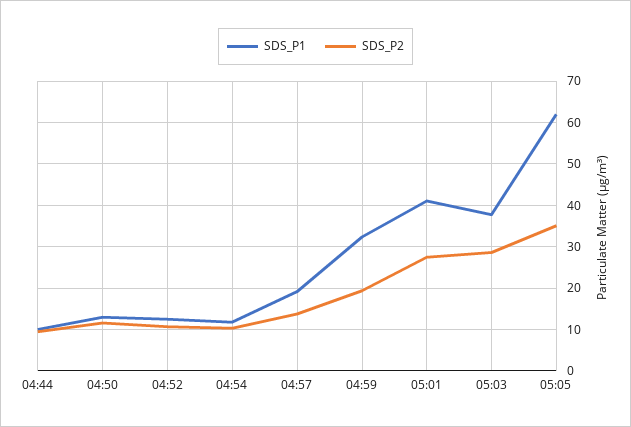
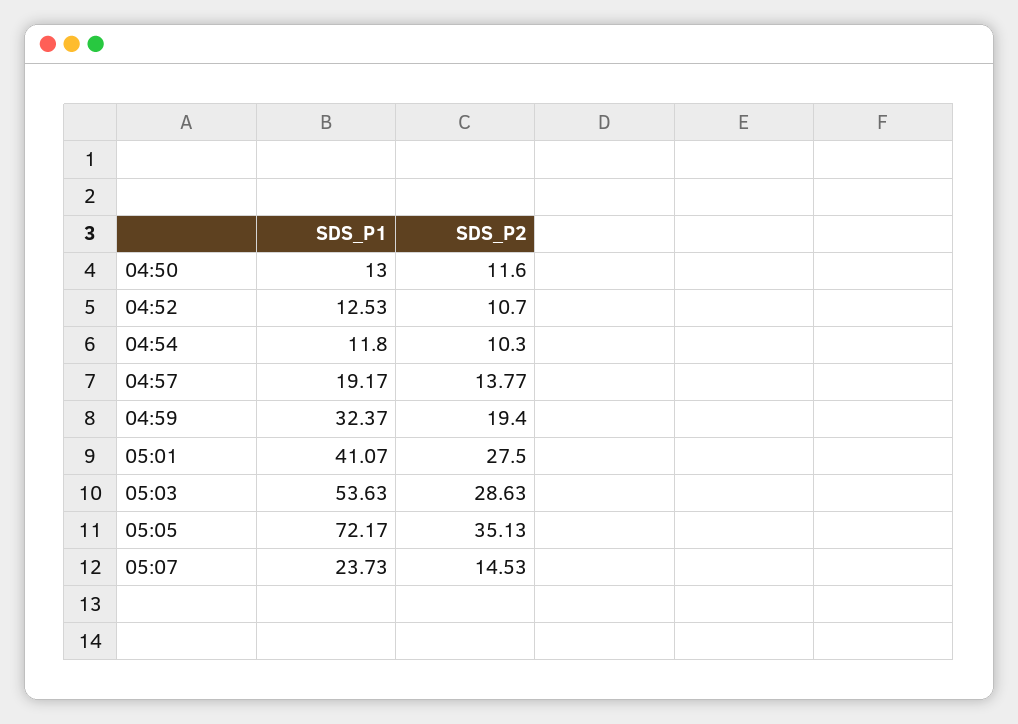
SDS_P1, 04:44: 10 -> none
SDS_P2, 04:44: 10 -> none
SDS_P1, 05:03: 38 -> 53.63
SDS_P1, 05:05: 62 -> 72.17
SDS_P1, 05:07: none -> 23.73
SDS_P2, 05:07: none -> 14.53

